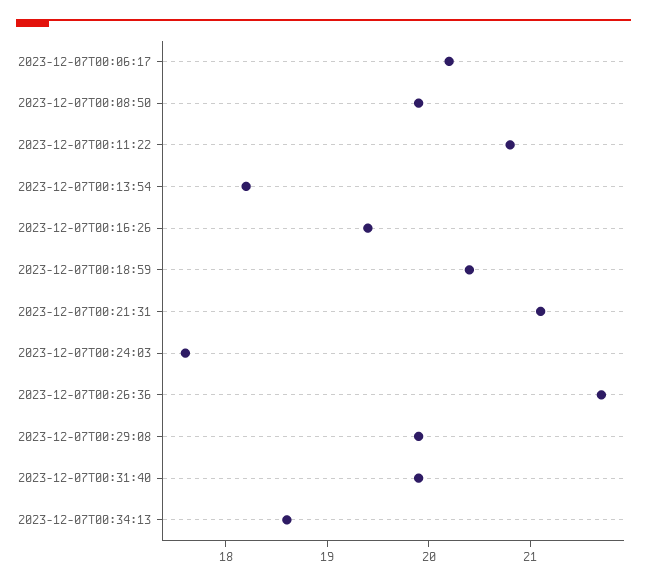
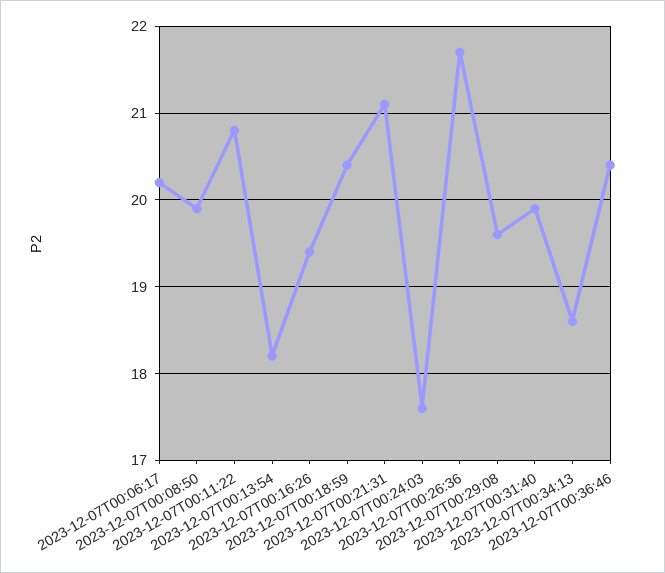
2023-12-07T00:29:08: 19.9 -> 19.6
2023-12-07T00:36:46: none -> 20.4

